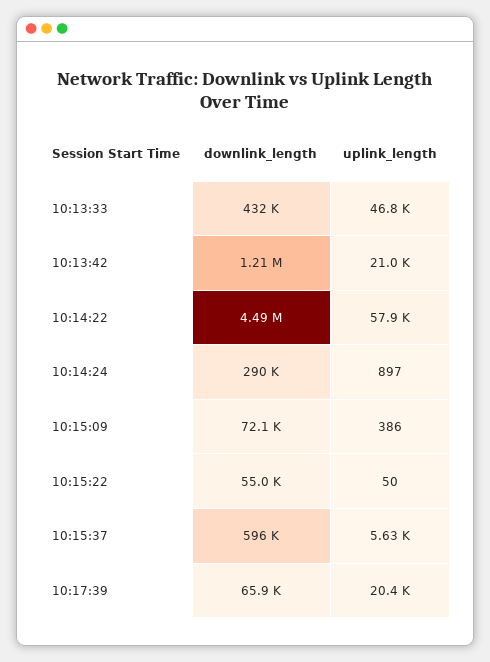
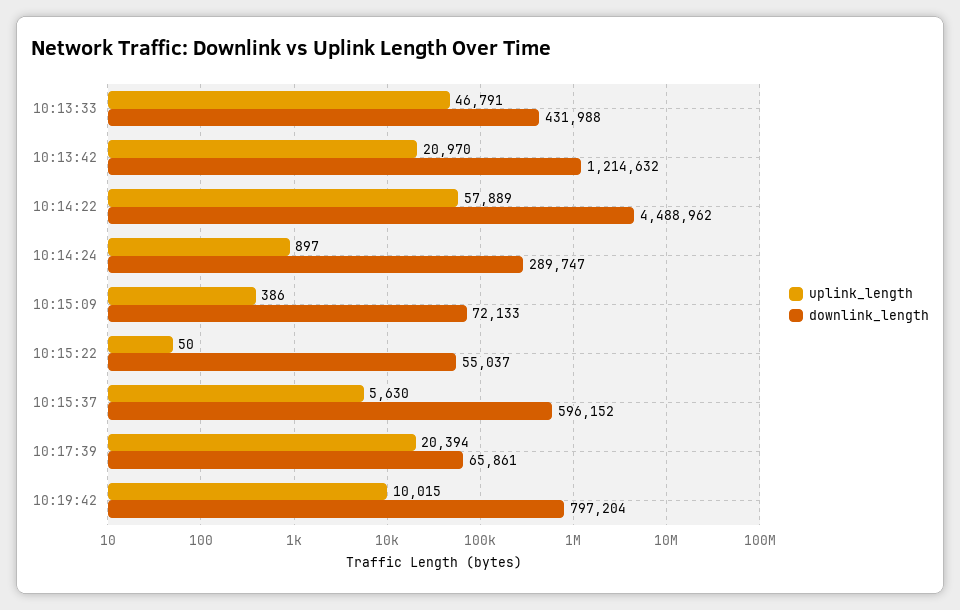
uplink_length, 10:19:42: none -> 10015
downlink_length, 10:19:42: none -> 797204

